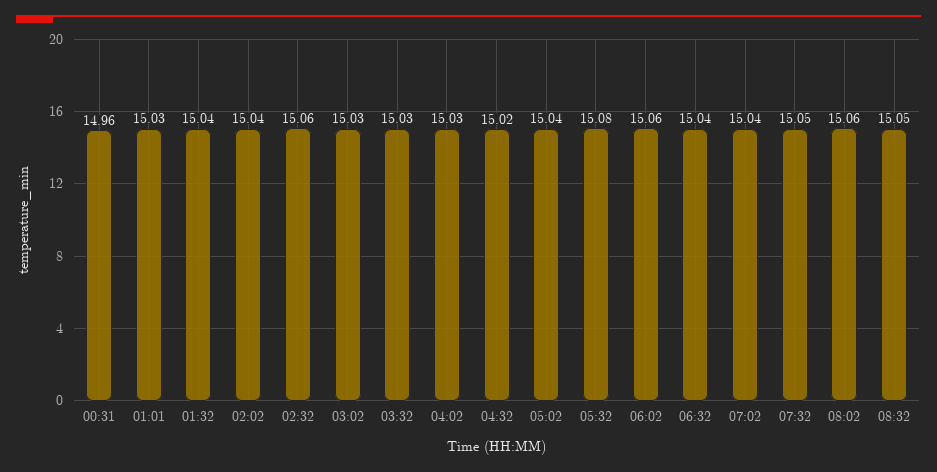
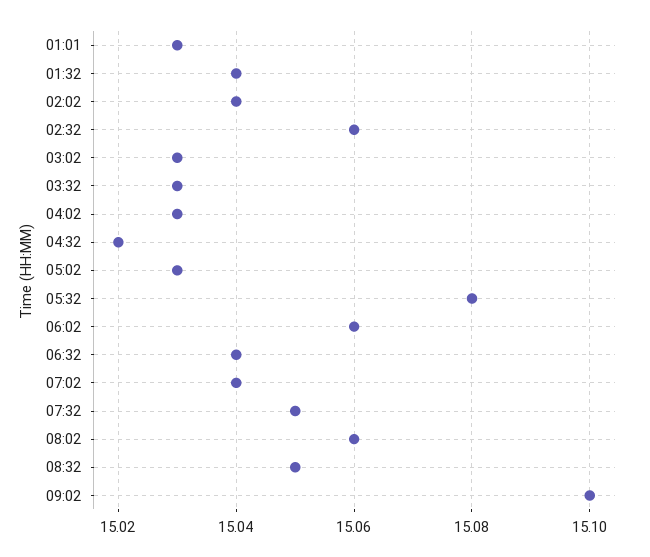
00:31: 14.96 -> none
05:02: 15.04 -> 15.03
09:02: none -> 15.1

